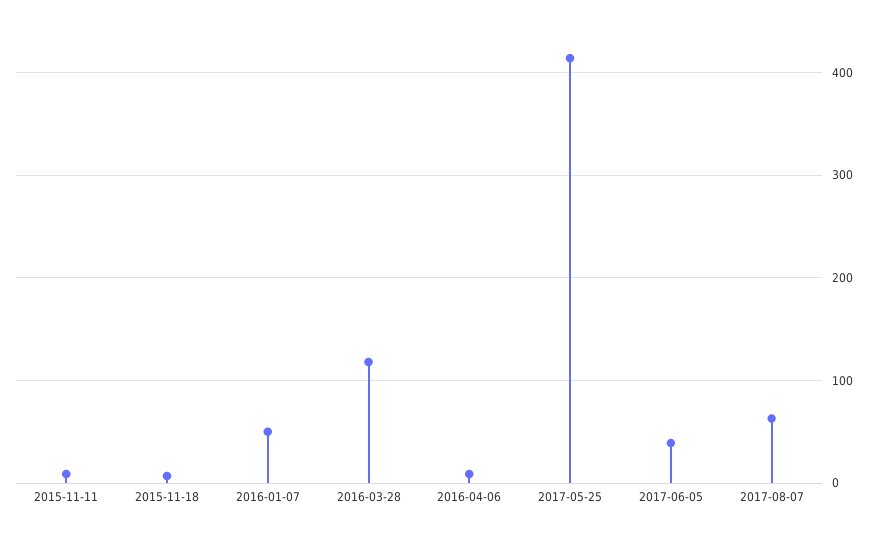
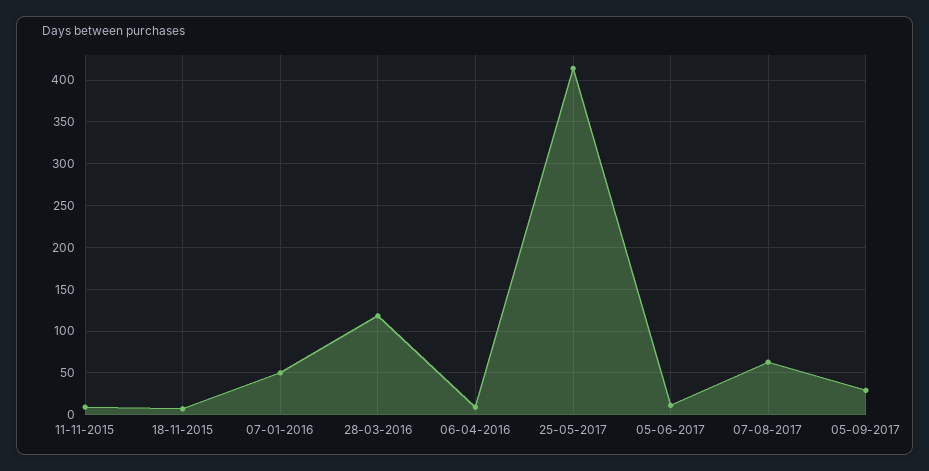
2017-06-05: 40 -> 10
05-09-2017: none -> 30

